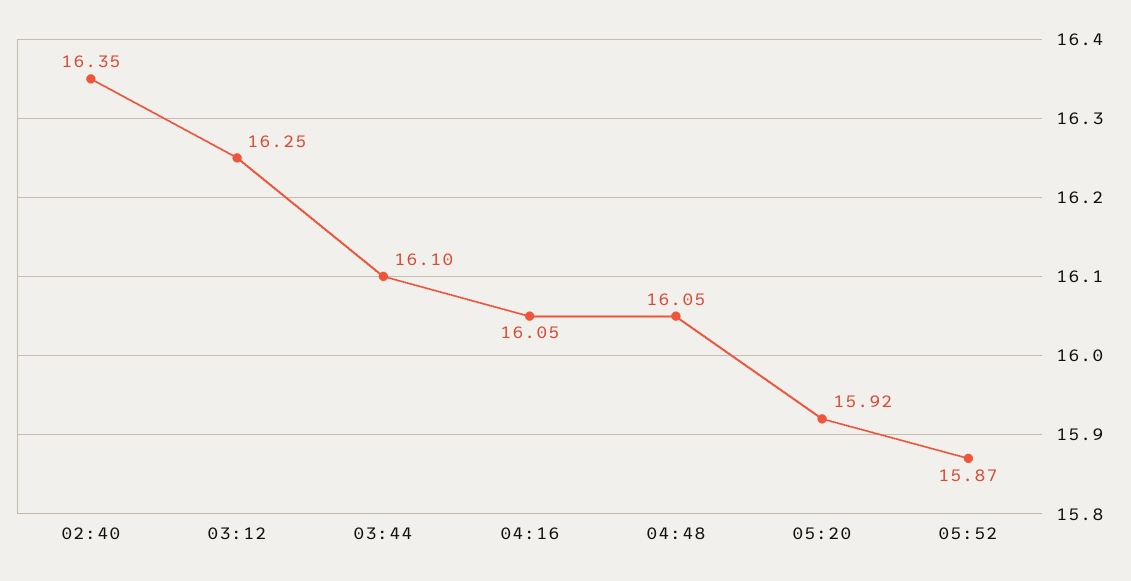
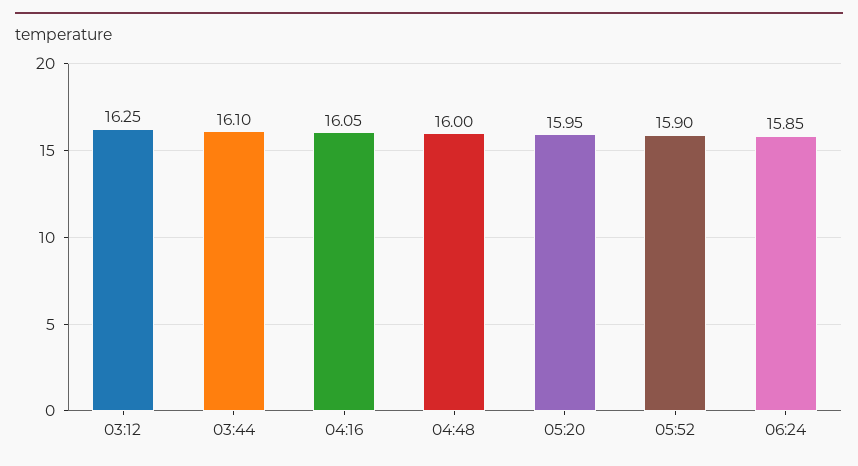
02:40: 16.35 -> none
04:48: 16.05 -> 16
05:20: 15.92 -> 15.95
05:52: 15.87 -> 15.9
06:24: none -> 15.85

